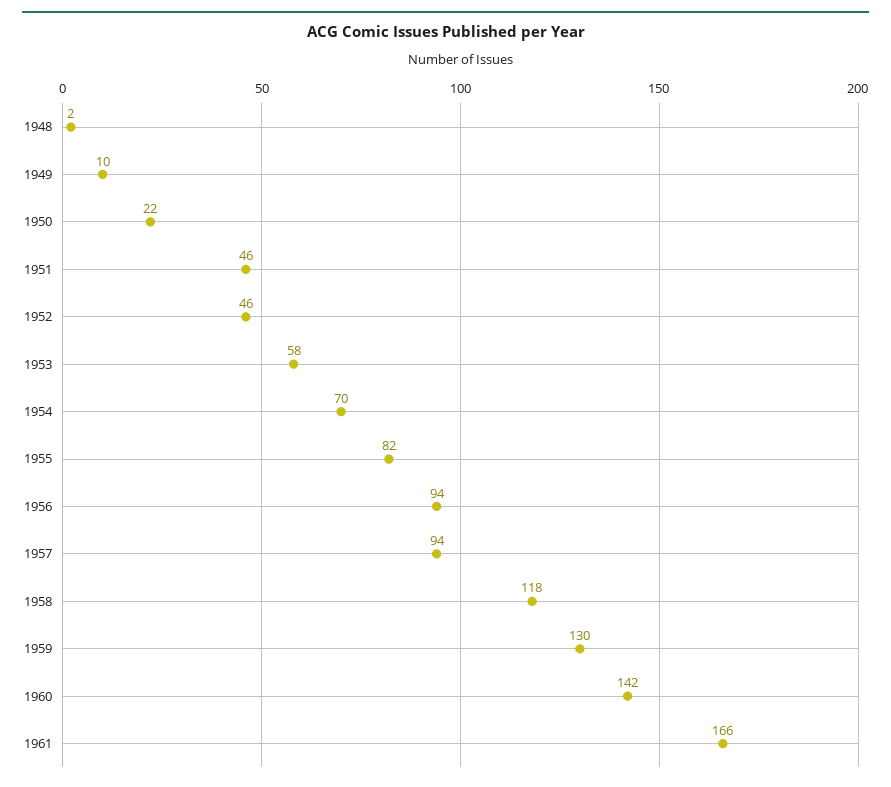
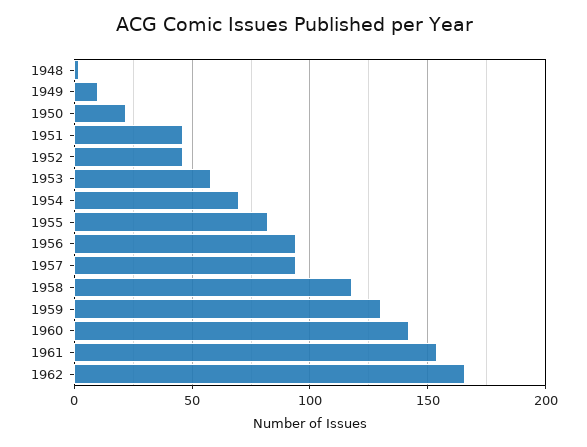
1961: 166 -> 155
1962: none -> 165

